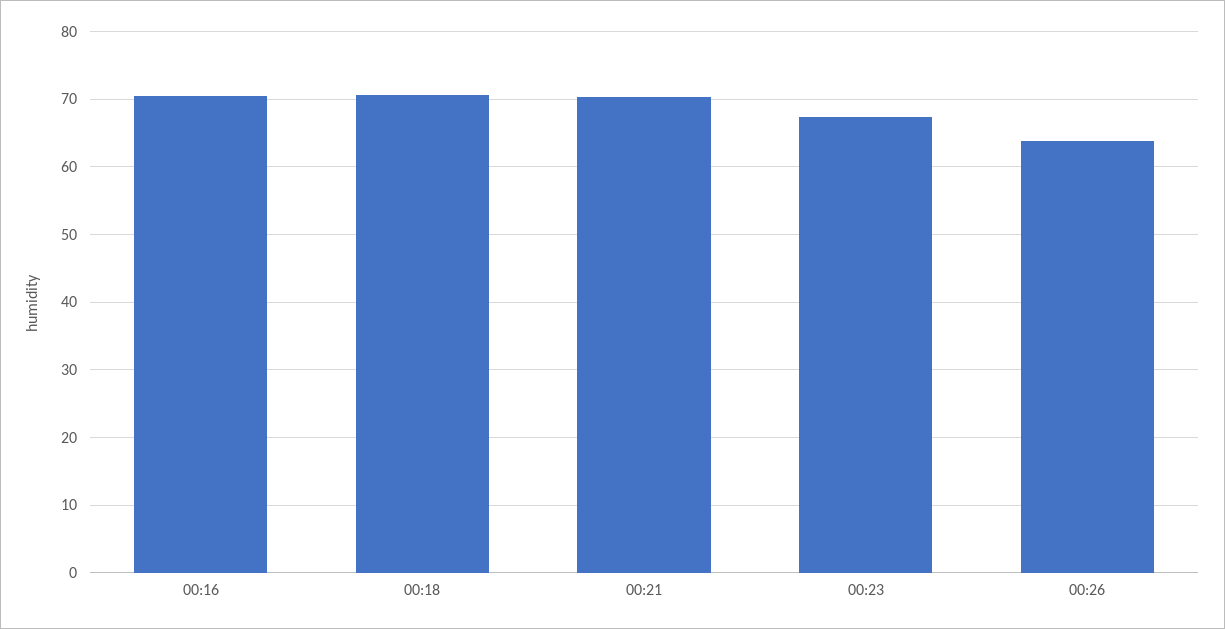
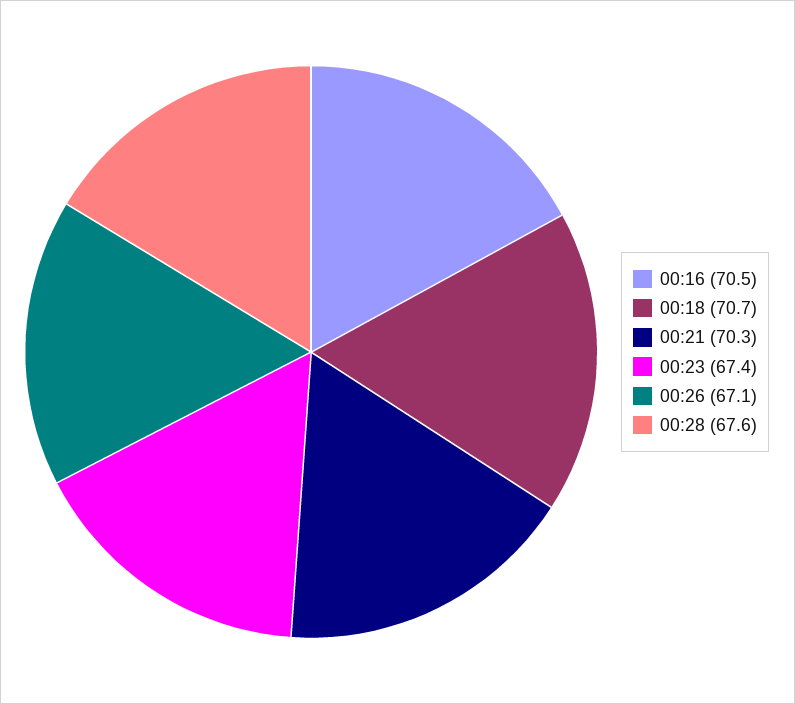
00:26: 64 -> 67.1
00:28: none -> 67.6

